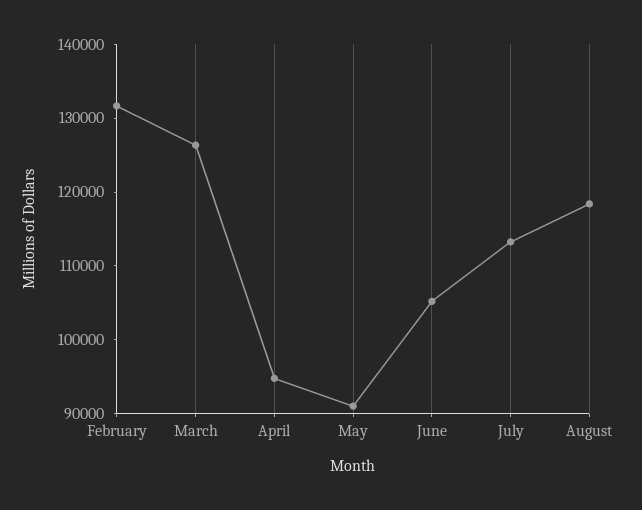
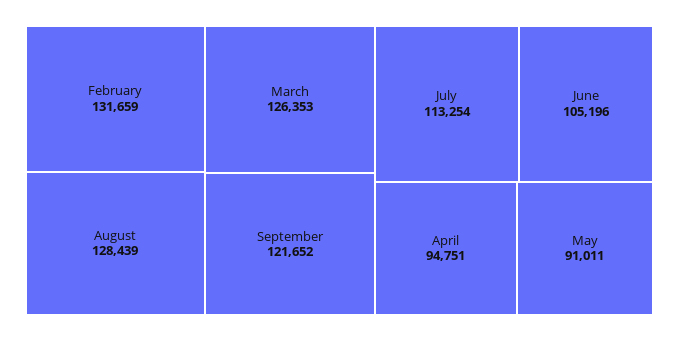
August: 118000 -> 128439
September: none -> 121652

